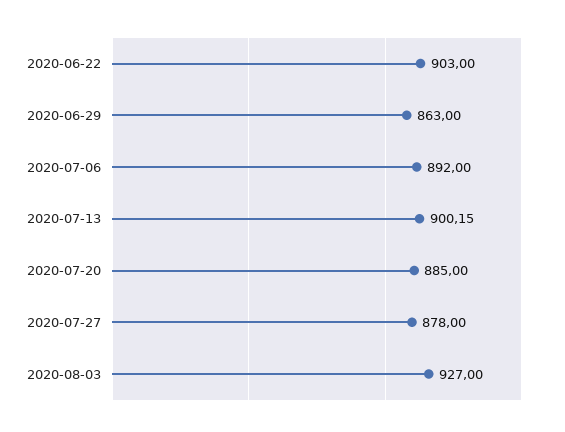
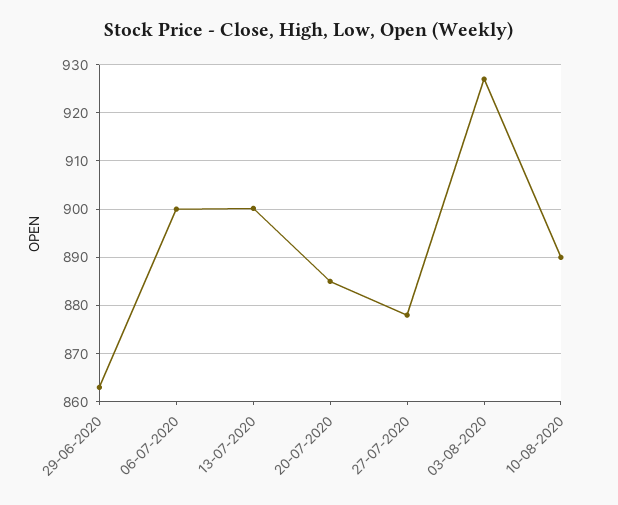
2020-06-22: 903 -> none
2020-07-06: 892 -> 900
10-08-2020: none -> 890

